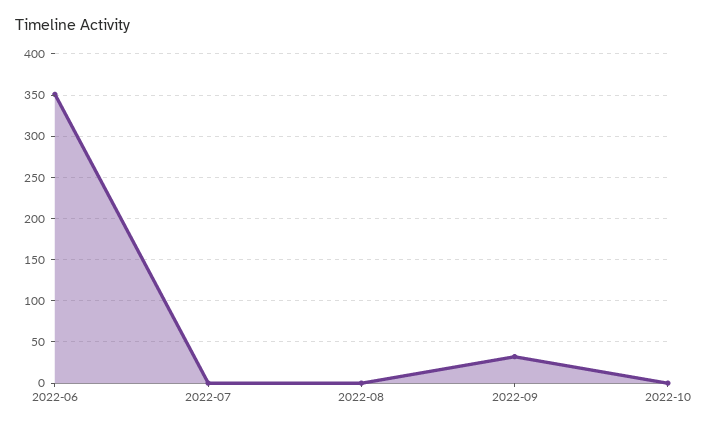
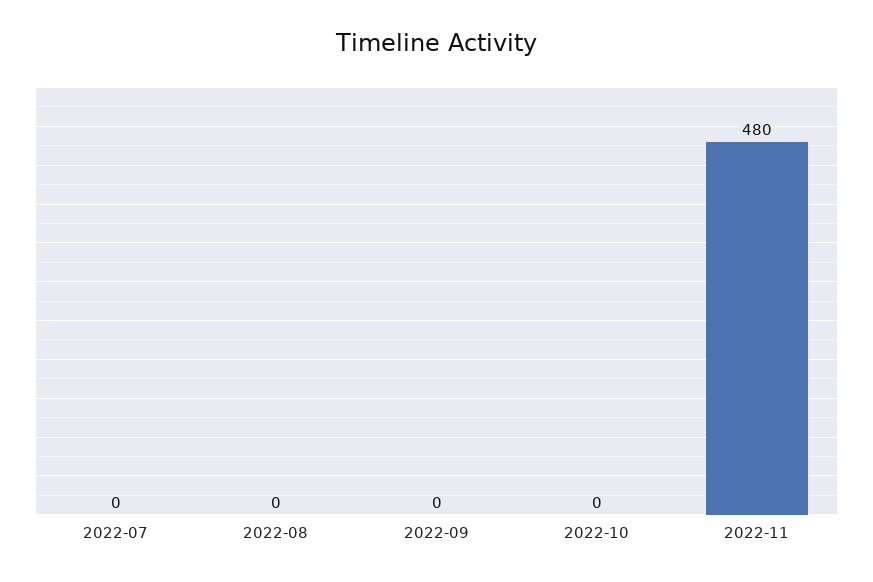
2022-06: 350 -> none
2022-09: 30 -> 0
2022-11: none -> 480

